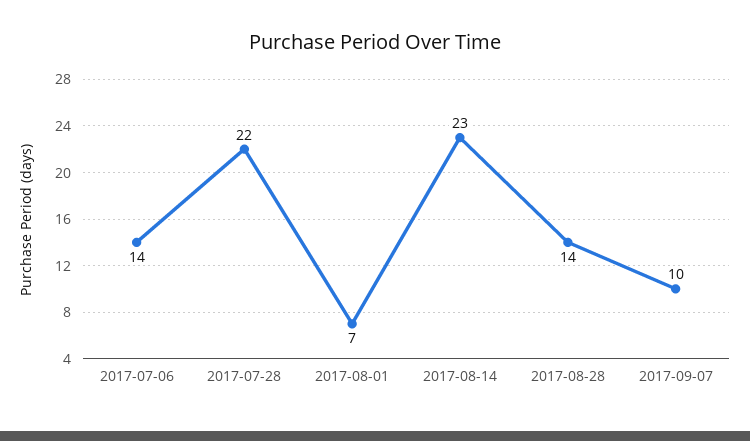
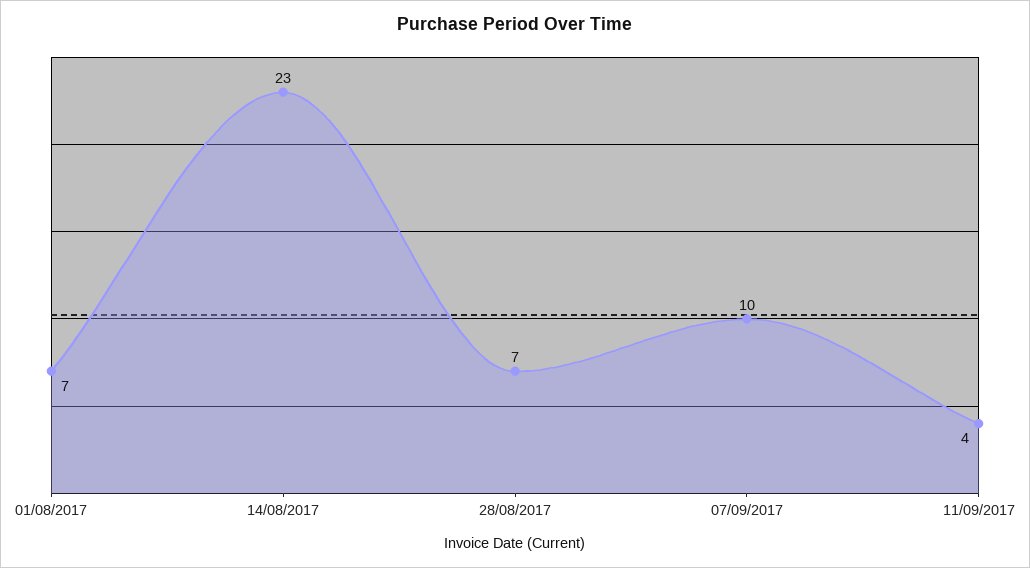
2017-07-06: 14 -> none
2017-07-28: 22 -> none
2017-08-28: 14 -> 7
11/09/2017: none -> 4

